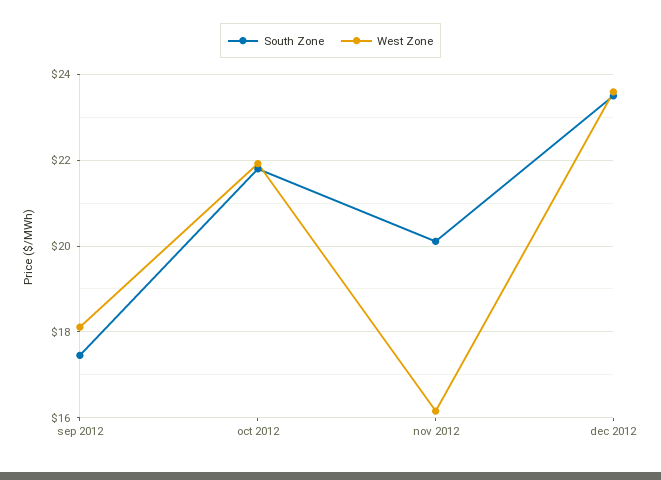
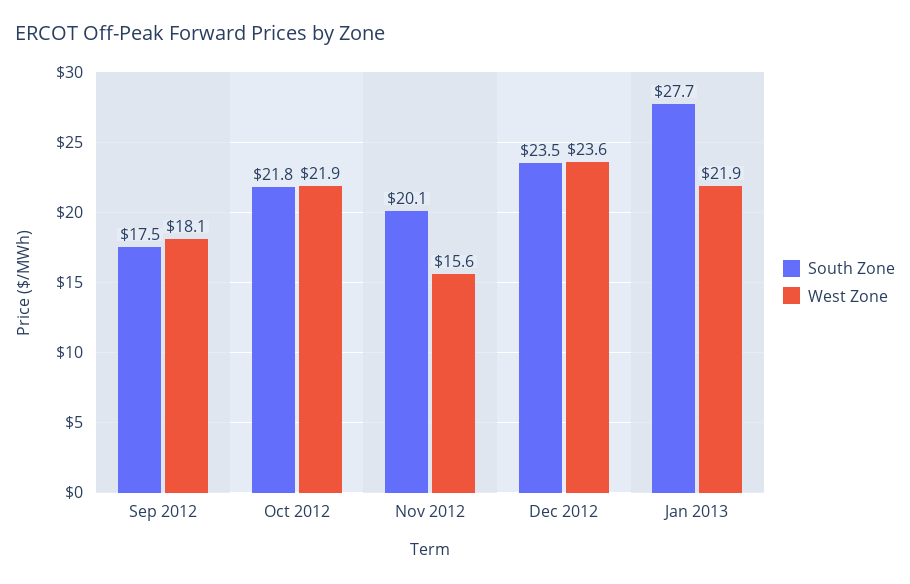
West Zone, nov 2012: 16.2 -> 15.6
South Zone, Jan 2013: none -> 27.7
West Zone, Jan 2013: none -> 21.9

